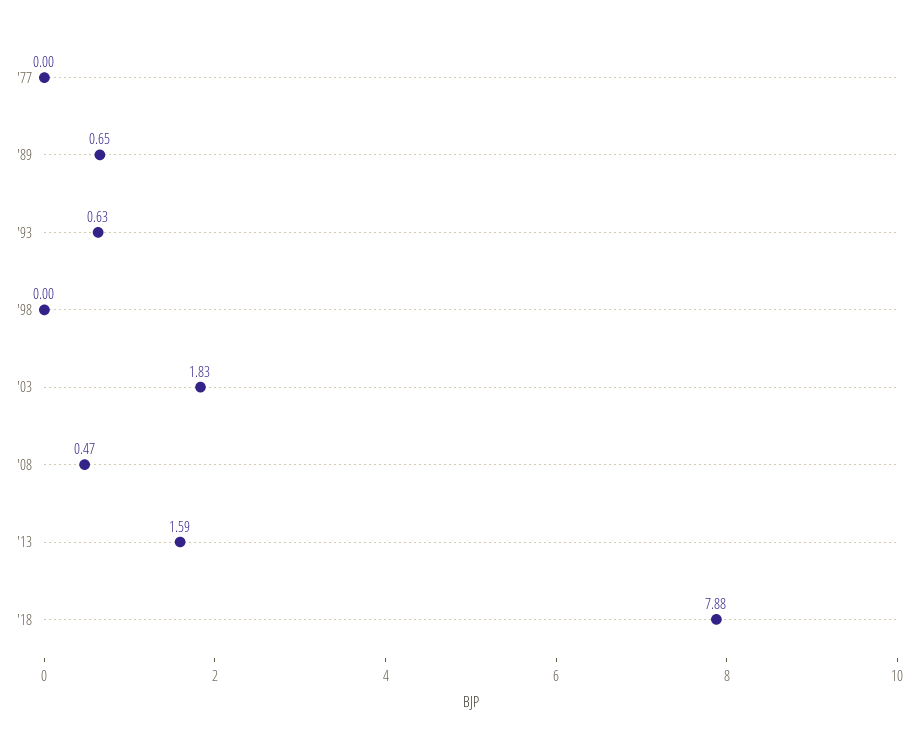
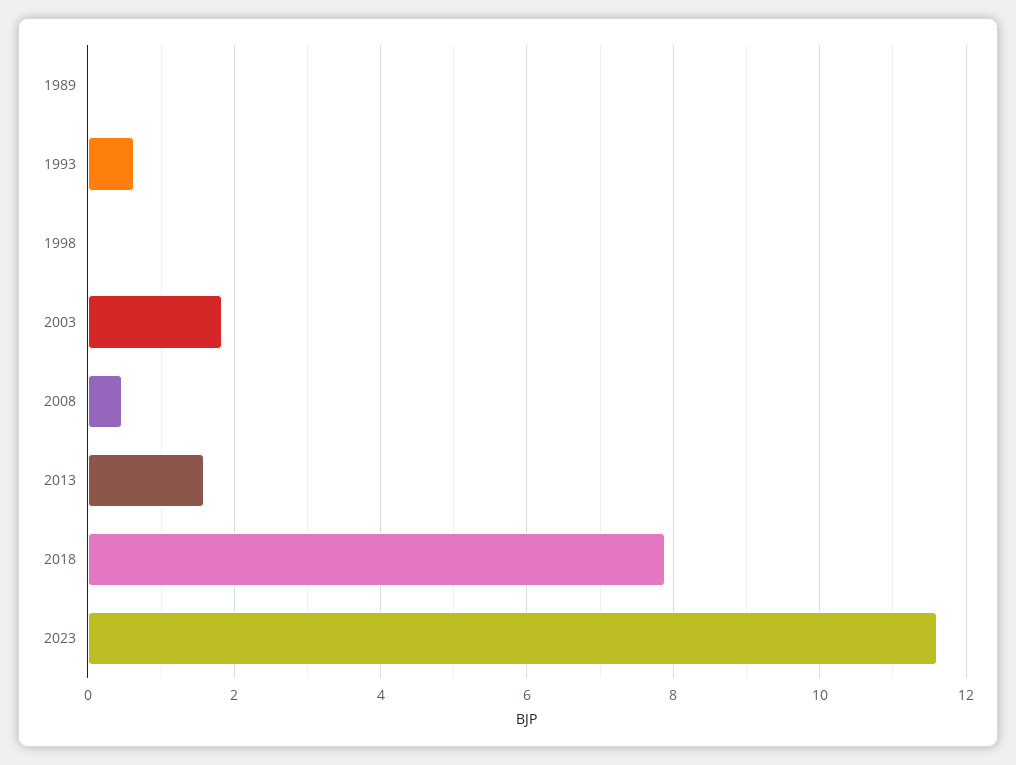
'77: 0 -> none
'89: 0.65 -> 0
2023: none -> 11.6

